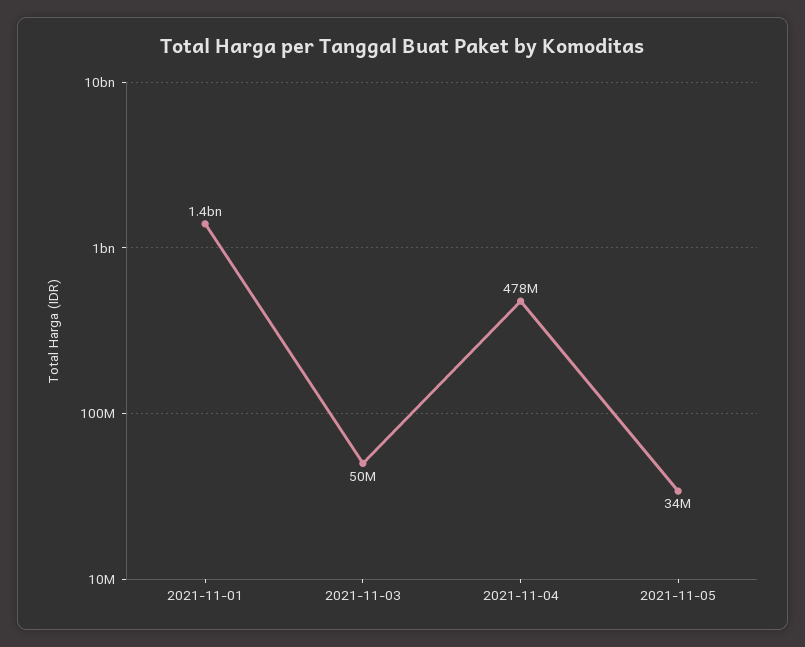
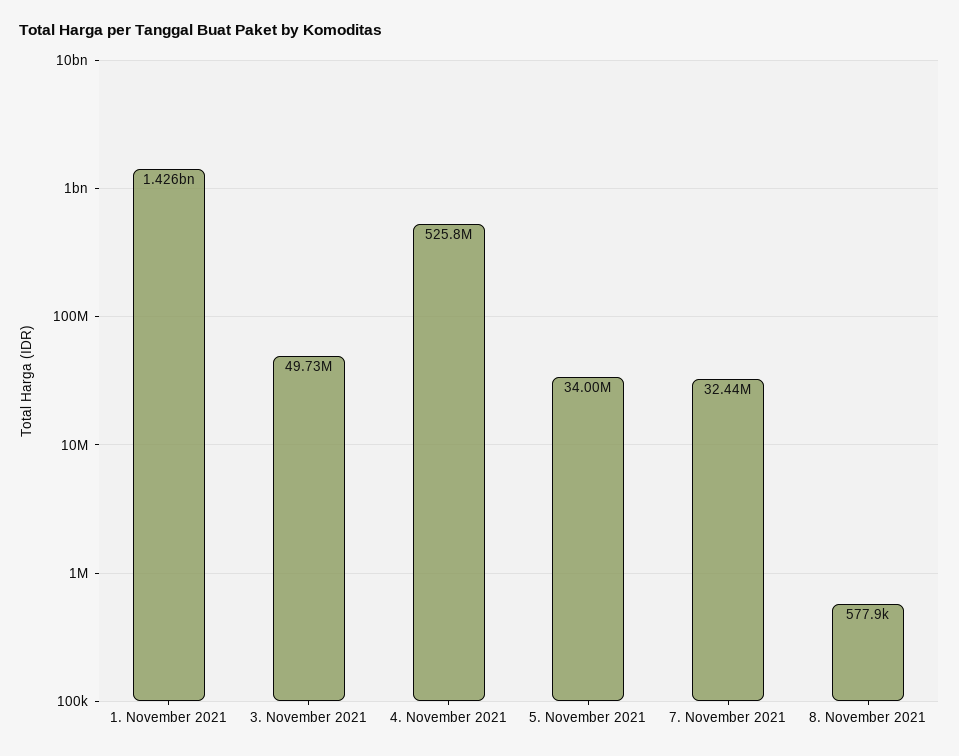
2021-11-04: 478000000 -> 525800000
7. November 2021: none -> 32440000
8. November 2021: none -> 577900

